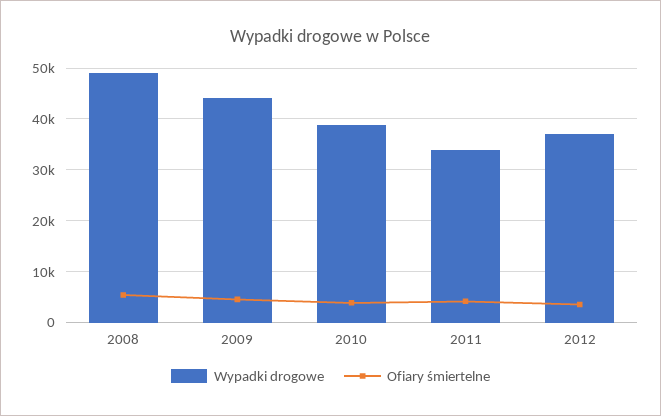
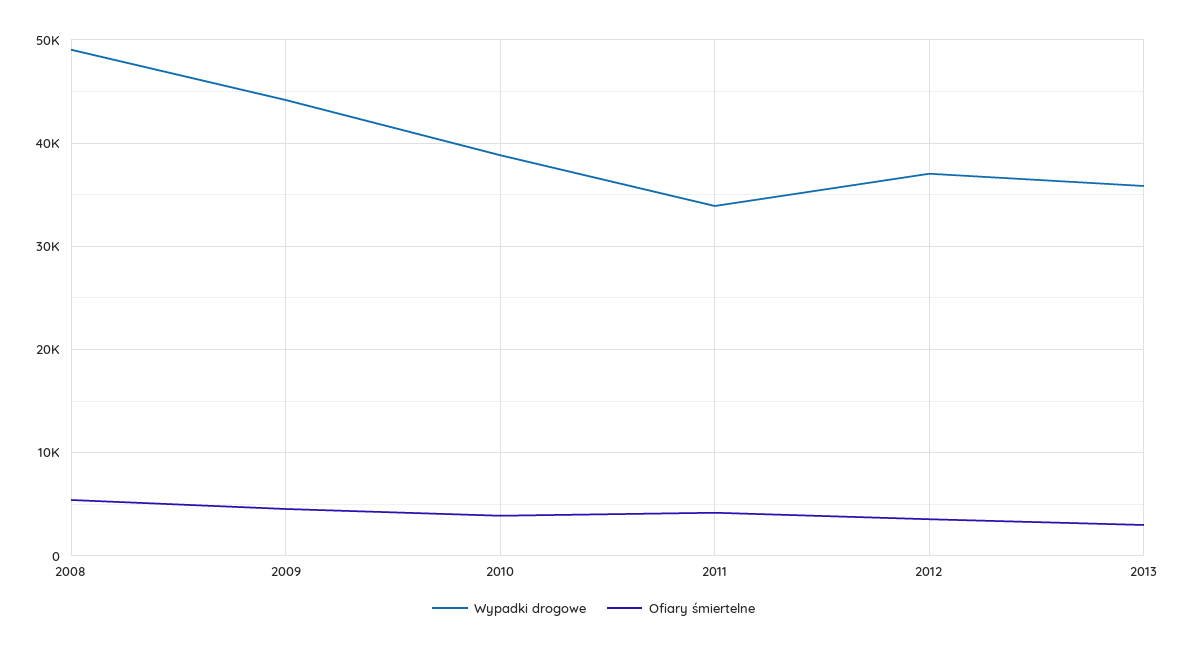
Wypadki drogowe, 2013: none -> 36000
Ofiary śmiertelne, 2013: none -> 3000

